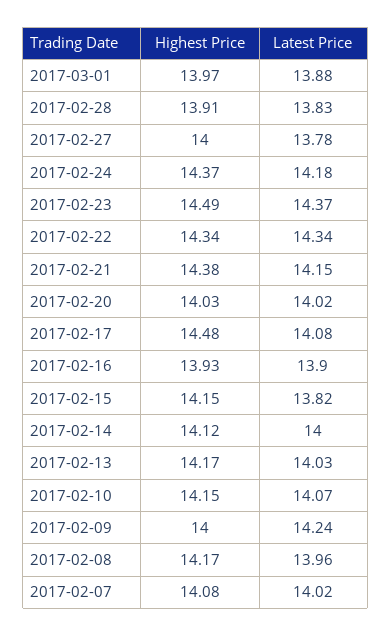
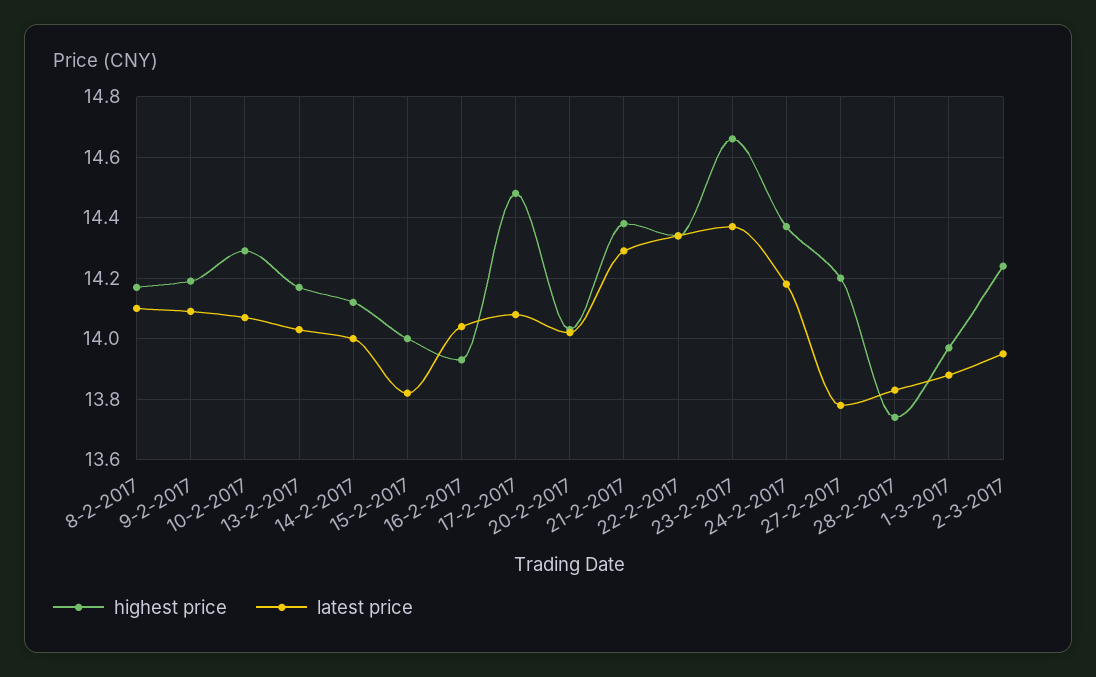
Highest Price, 2017-02-28: 13.91 -> 13.75
Highest Price, 2017-02-27: 14 -> 14.2
Highest Price, 2017-02-23: 14.49 -> 14.65
Latest Price, 2017-02-21: 14.15 -> 14.3
Latest Price, 2017-02-16: 13.9 -> 14.05
Highest Price, 2017-02-15: 14.15 -> 14
Highest Price, 2017-02-10: 14.15 -> 14.3
Highest Price, 2017-02-09: 14 -> 14.2
Latest Price, 2017-02-09: 14.24 -> 14.1
Latest Price, 2017-02-08: 13.96 -> 14.1
Highest Price, 2017-02-07: 14.08 -> none
Latest Price, 2017-02-07: 14.02 -> none
Highest Price, 2-3-2017: none -> 14.25
Latest Price, 2-3-2017: none -> 13.95

